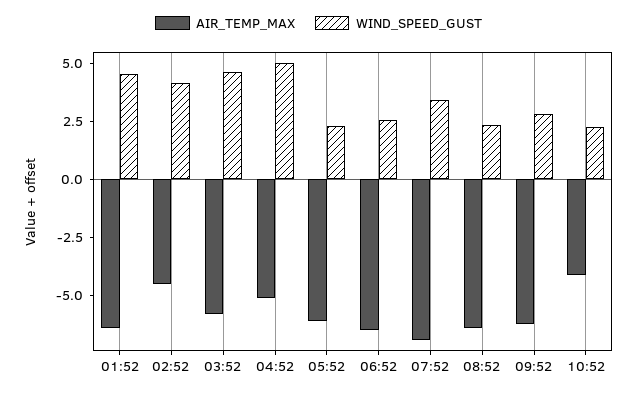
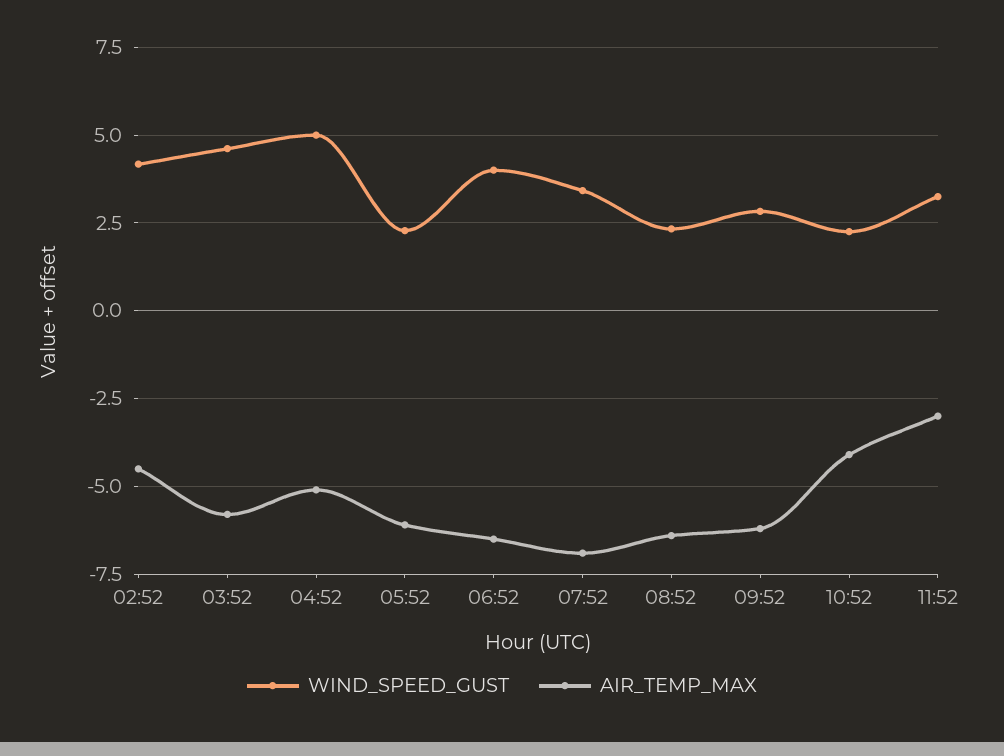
AIR_TEMP_MAX, 01:52: -6.5 -> none
WIND_SPEED_GUST, 01:52: 4.5 -> none
WIND_SPEED_GUST, 06:52: 2.5 -> 4
WIND_SPEED_GUST, 11:52: none -> 3.25
AIR_TEMP_MAX, 11:52: none -> -3

